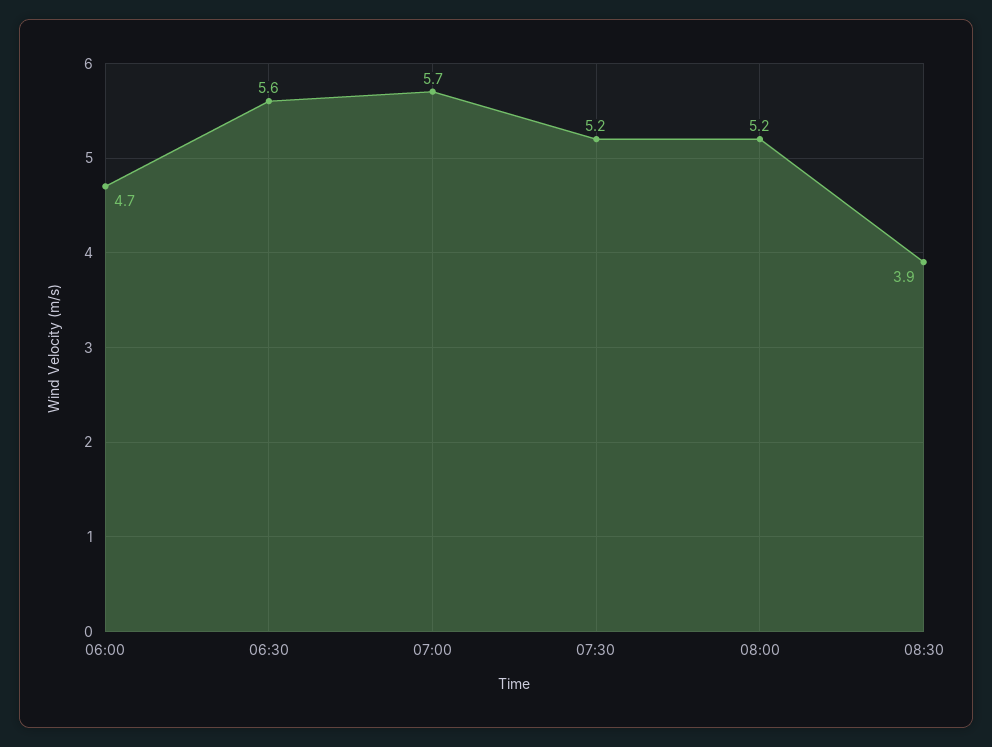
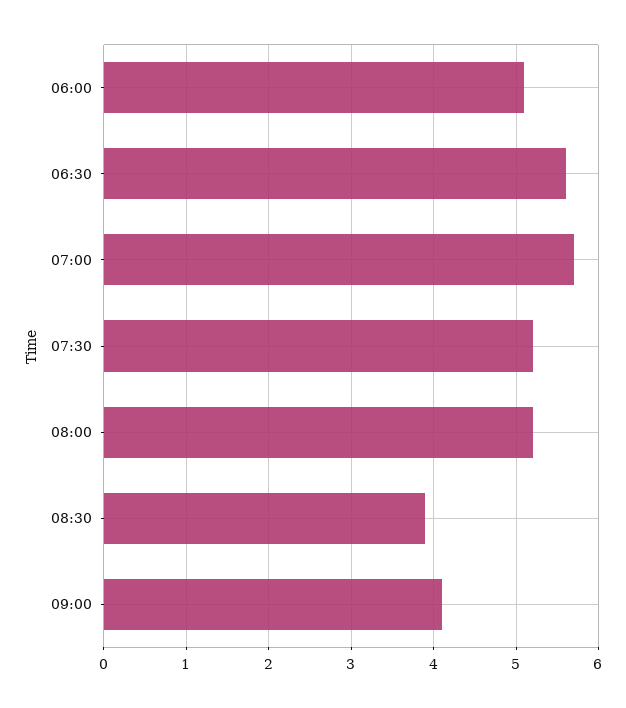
06:00: 4.7 -> 5.1
09:00: none -> 4.1

